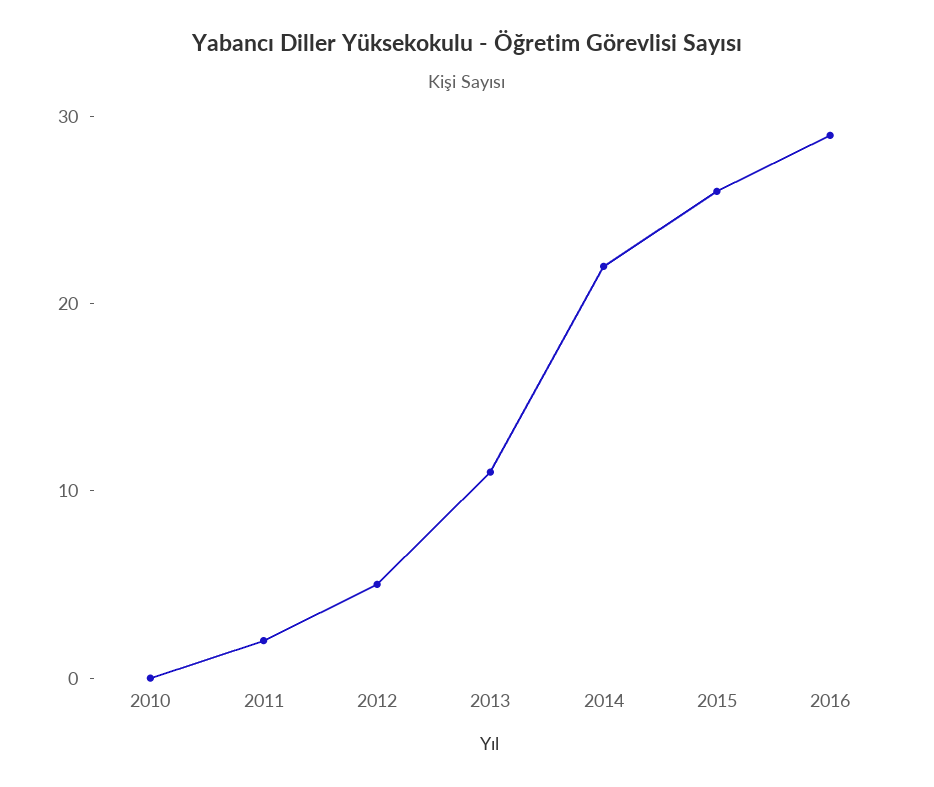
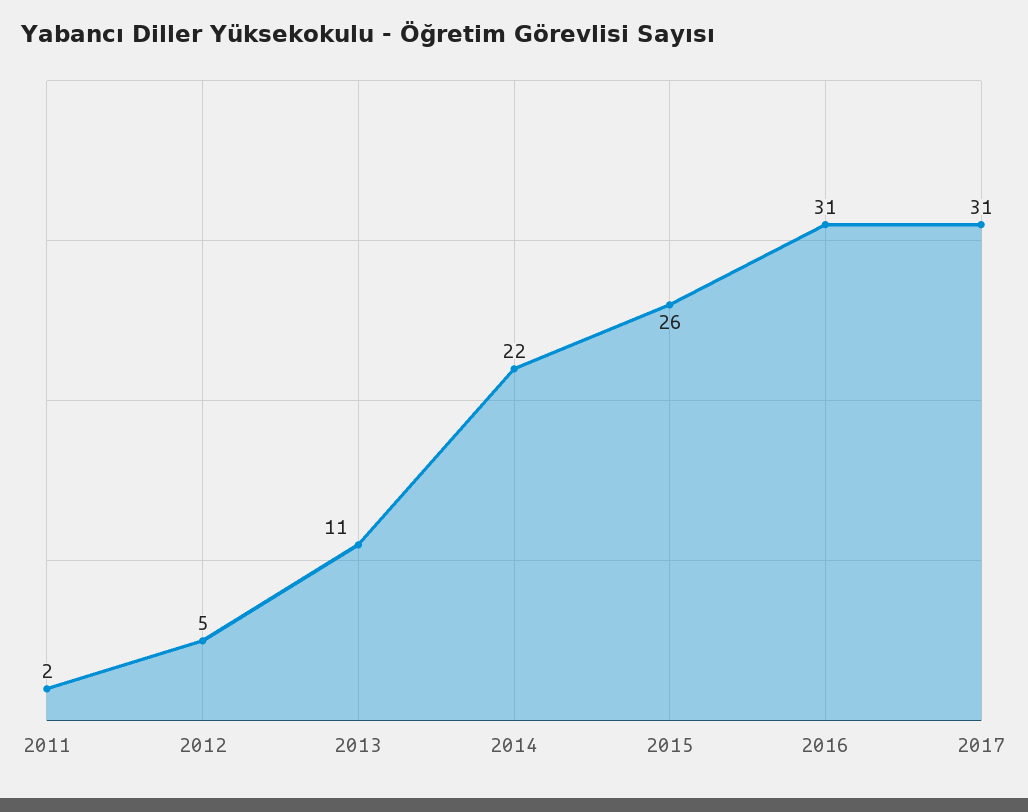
2010: 0 -> none
2016: 29 -> 31
2017: none -> 31

